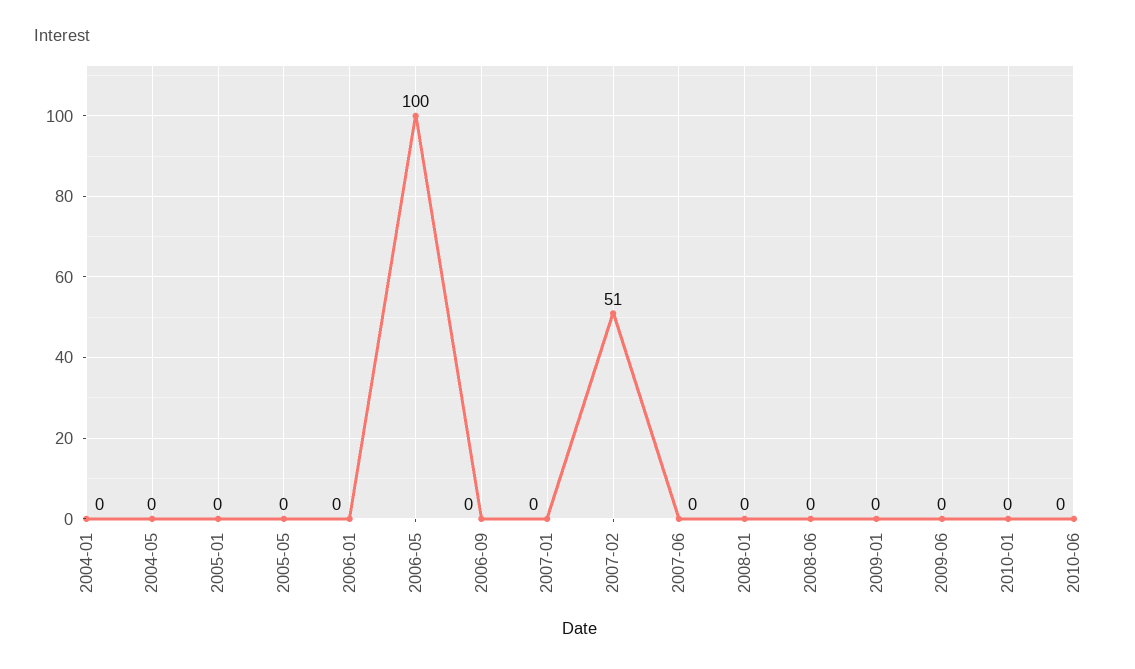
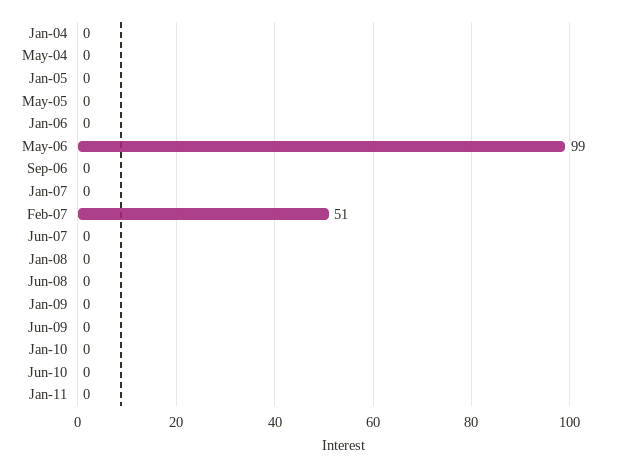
2006-05: 100 -> 99
Jan-11: none -> 0

